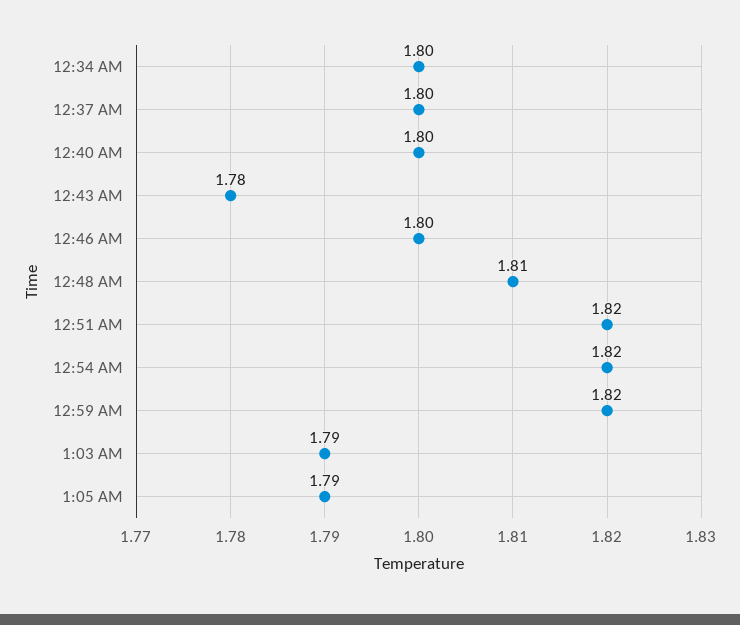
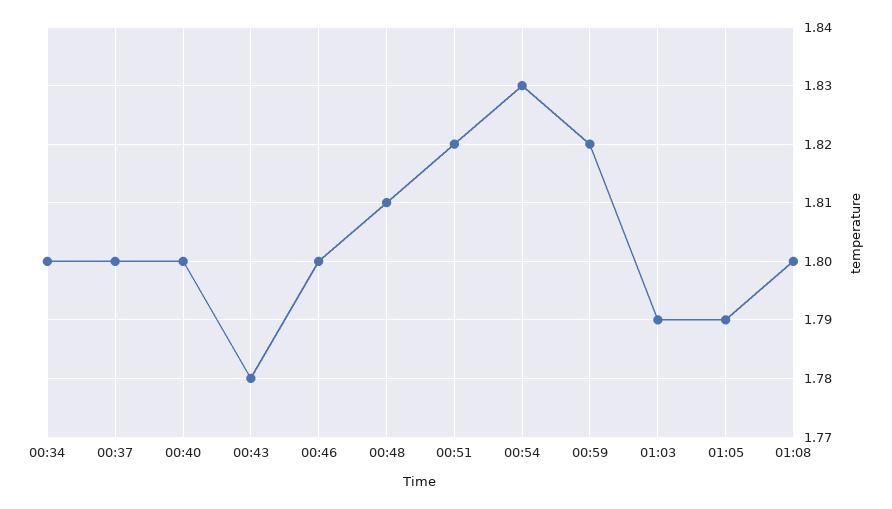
12:54 AM: 1.82 -> 1.83
01:08: none -> 1.8

